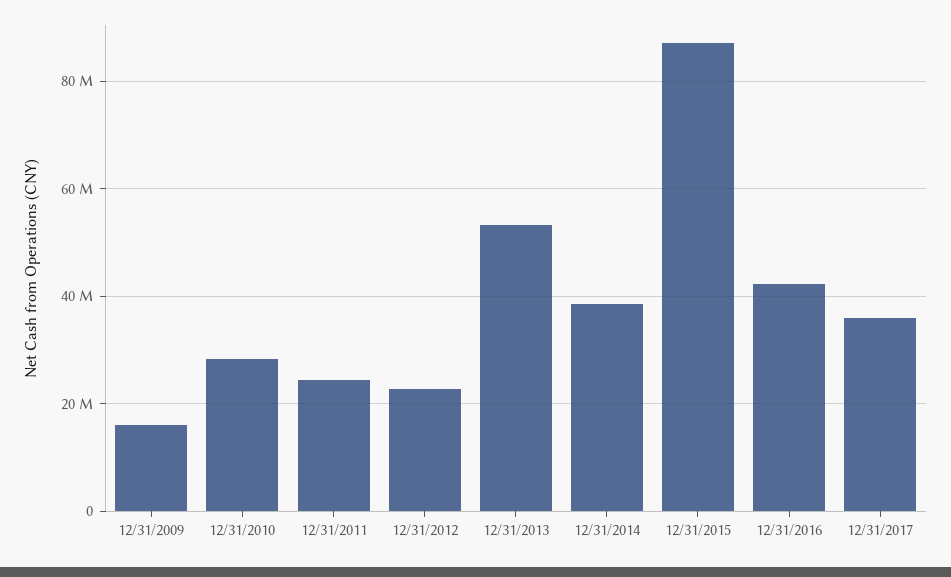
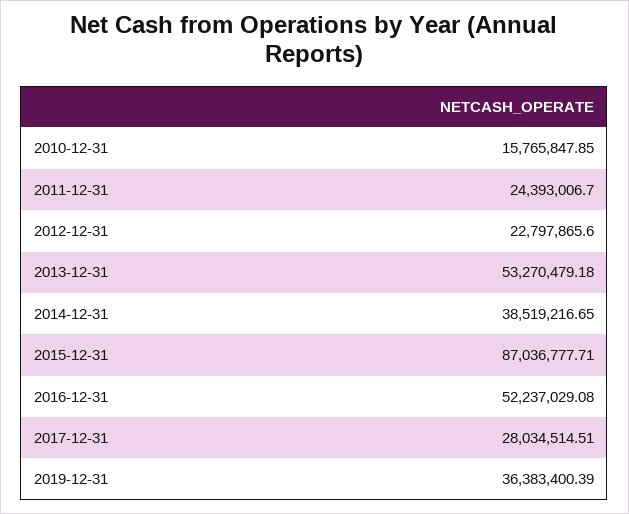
12/31/2009: 16000000 -> none
12/31/2010: 28000000 -> 15765847.85
12/31/2016: 42000000 -> 52237029.08
12/31/2017: 36000000 -> 28034514.51
2019-12-31: none -> 36383400.39

